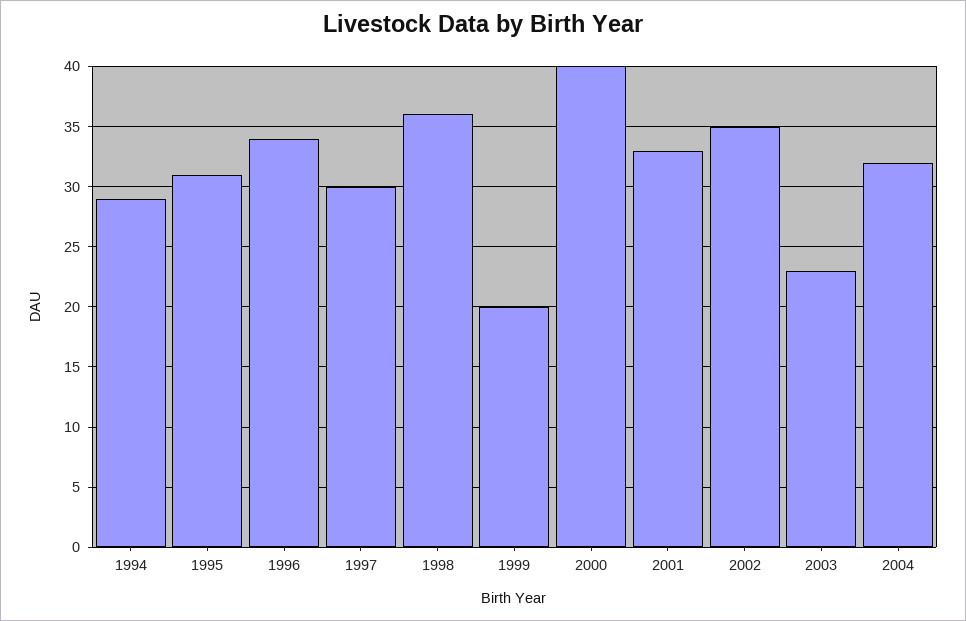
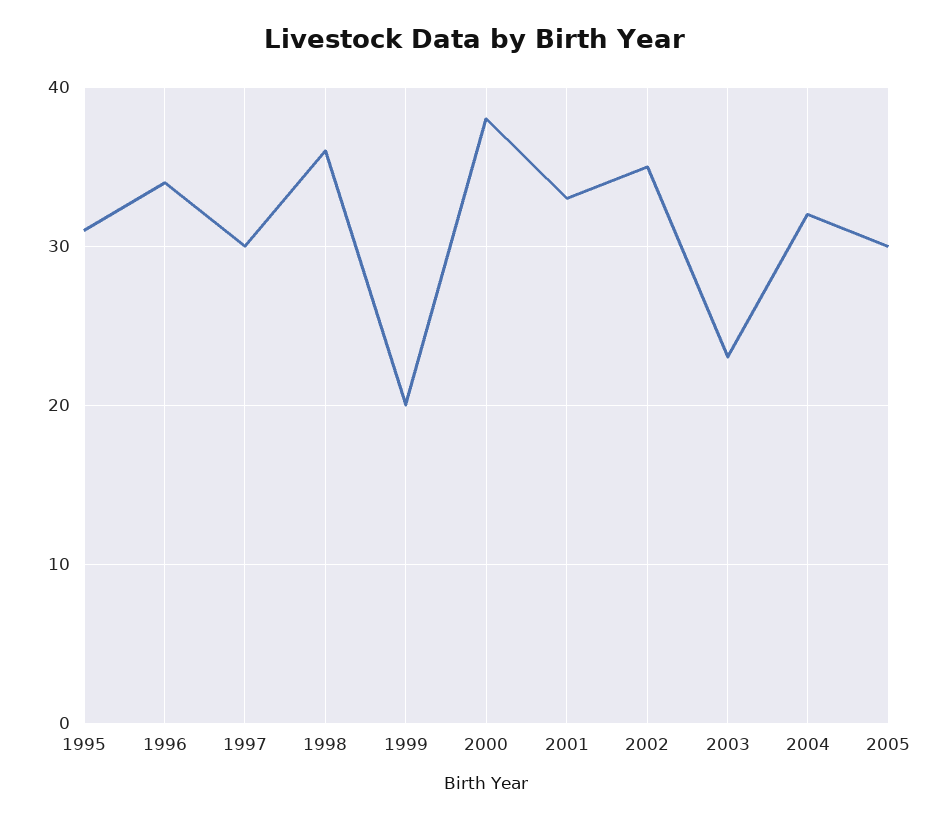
1994: 29 -> none
2000: 40 -> 38
2005: none -> 30

